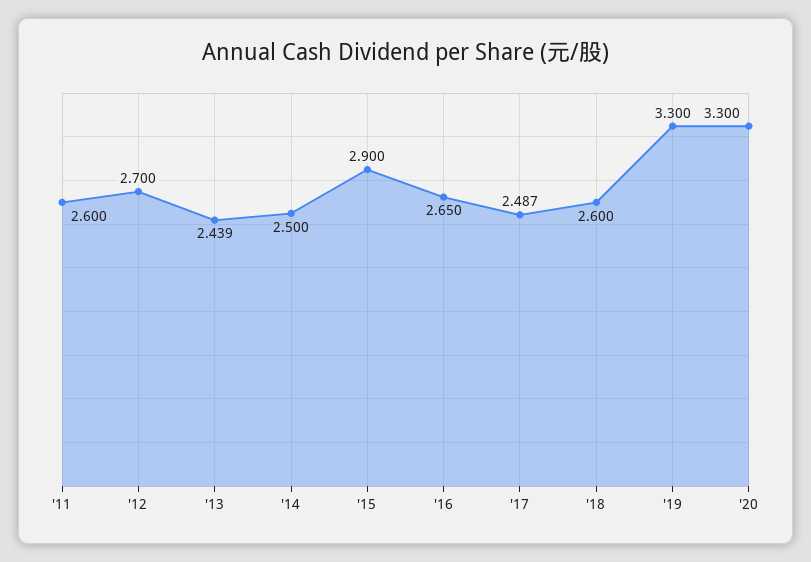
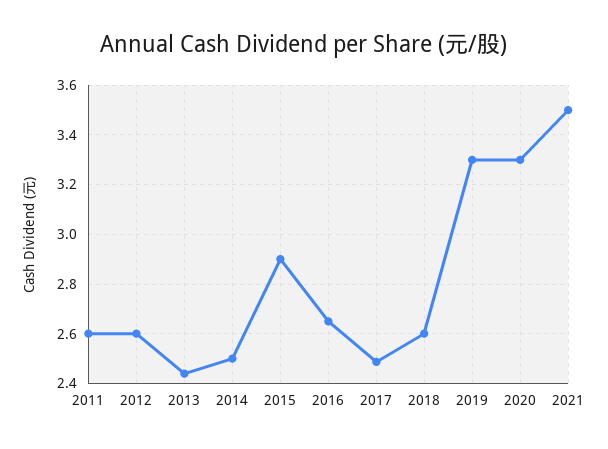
'12: 2.7 -> 2.6
2021: none -> 3.5

